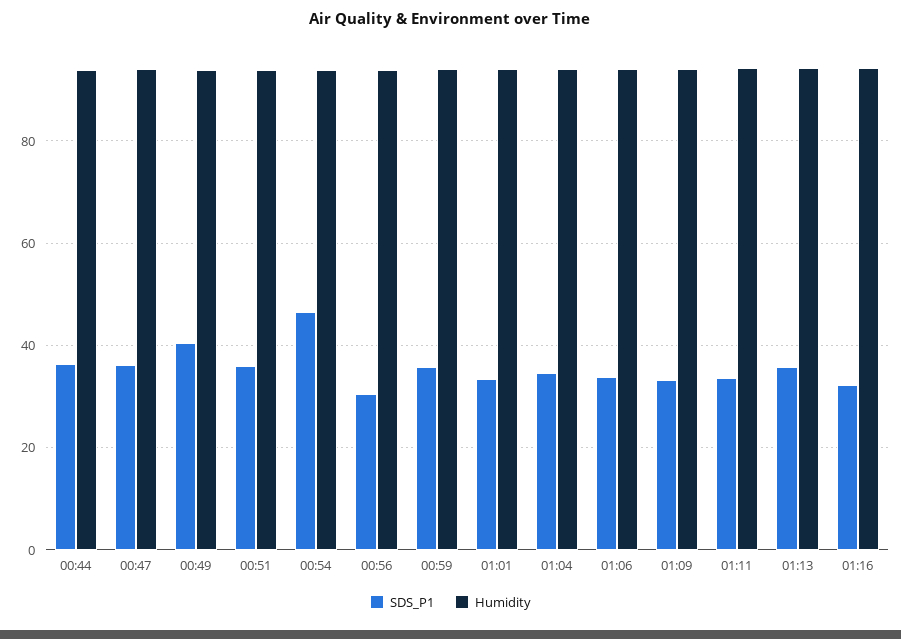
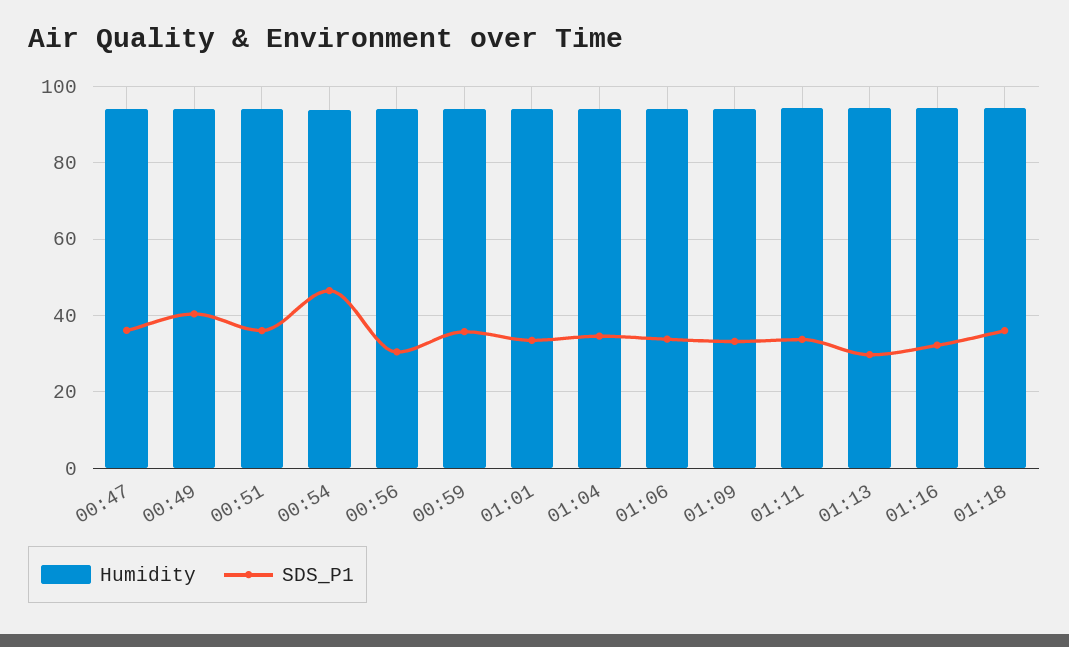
SDS_P1, 00:44: 36 -> none
Humidity, 00:44: 94 -> none
SDS_P1, 01:13: 36 -> 30
Humidity, 01:18: none -> 94
SDS_P1, 01:18: none -> 36

